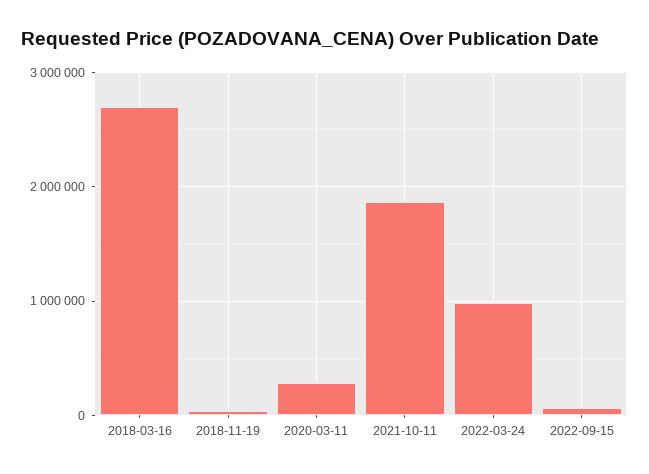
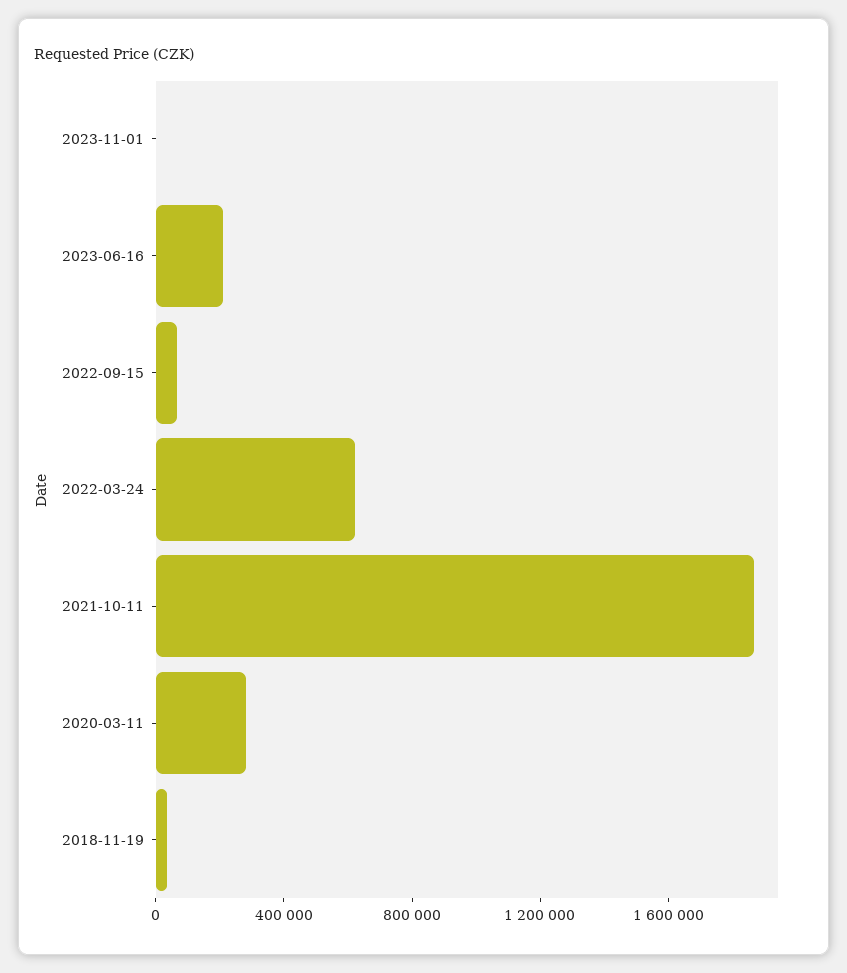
2018-03-16: 2700000 -> none
2022-03-24: 1000000 -> 600000
2023-11-01: none -> 0
2023-06-16: none -> 200000

